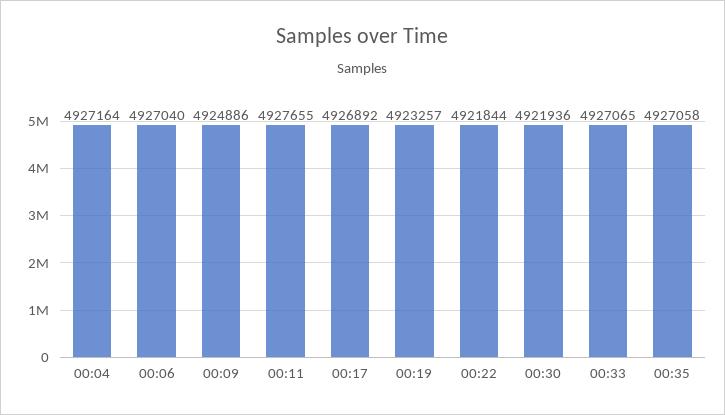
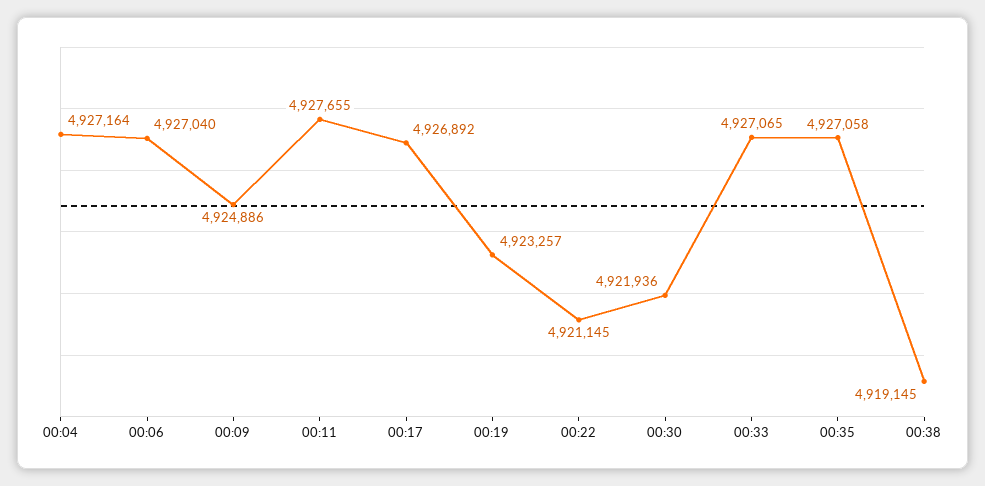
00:22: 4921844 -> 4921145
00:38: none -> 4919145

